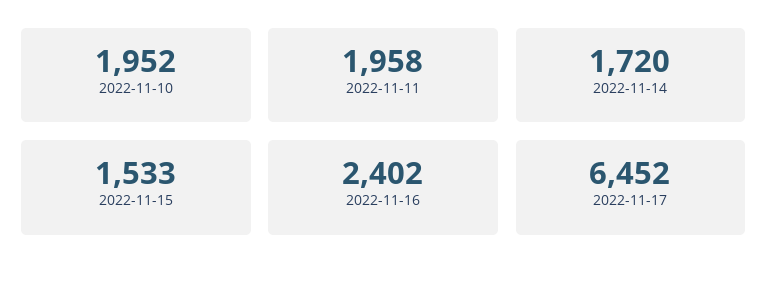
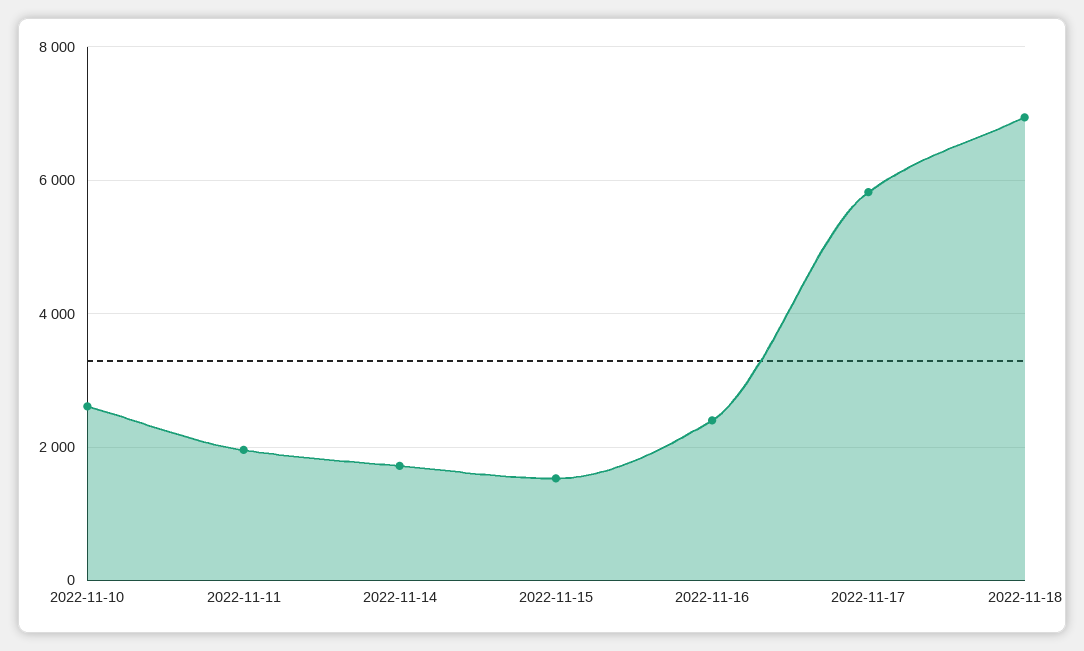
2022-11-10: 1952 -> 2600
2022-11-17: 6452 -> 5800
2022-11-18: none -> 7000

